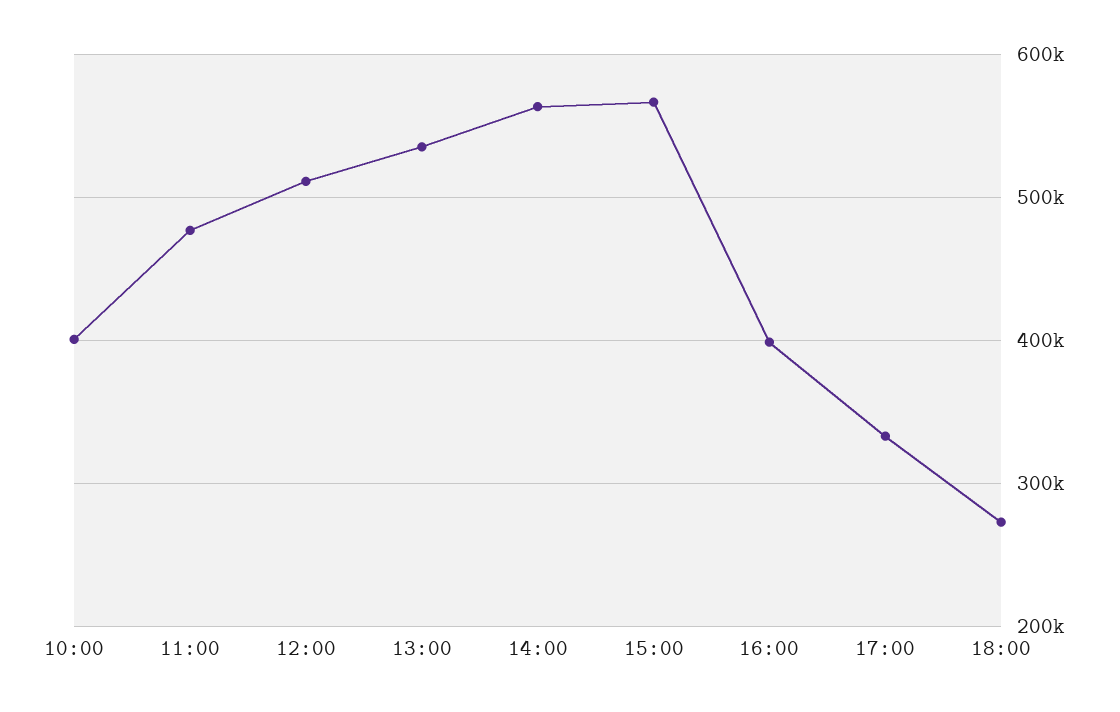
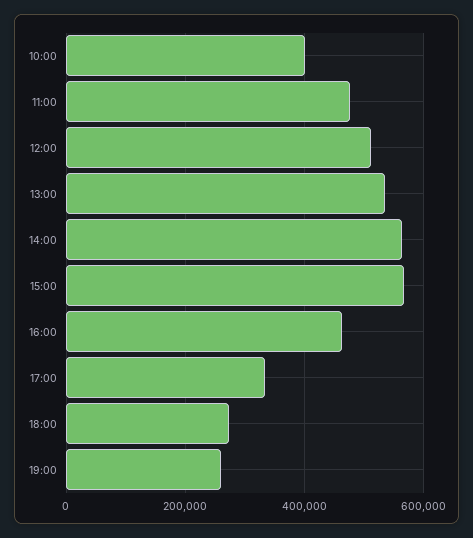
16:00: 400000 -> 460000
19:00: none -> 260000

